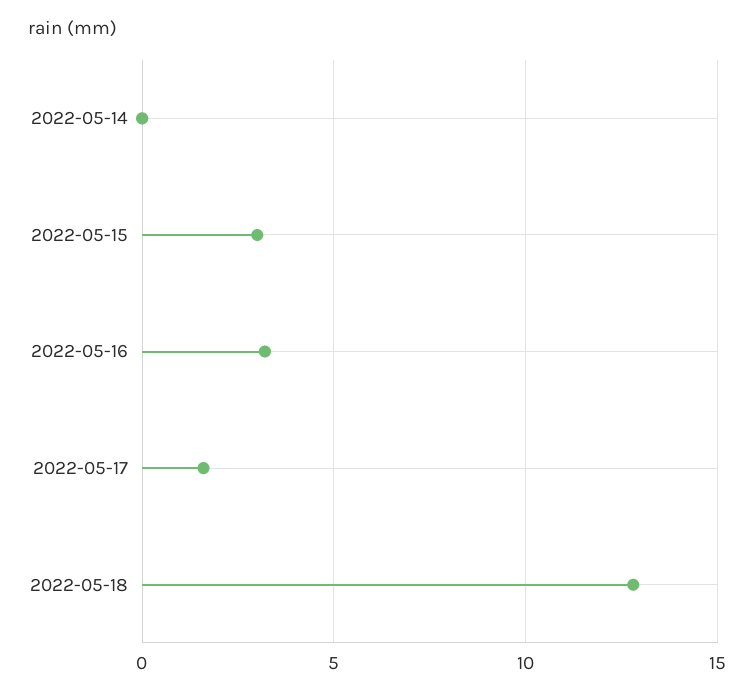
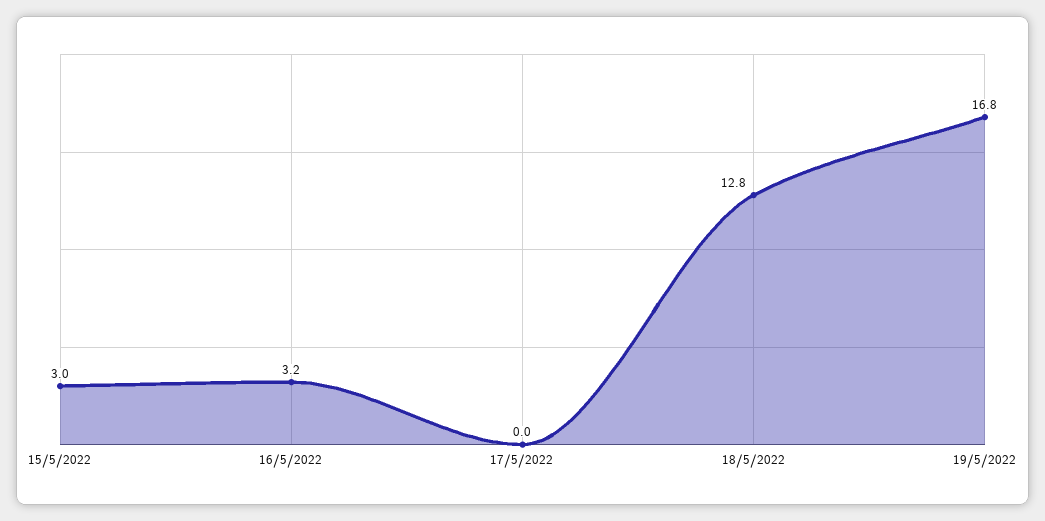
2022-05-14: 0 -> none
2022-05-17: 1.5 -> 0
19/5/2022: none -> 16.8

